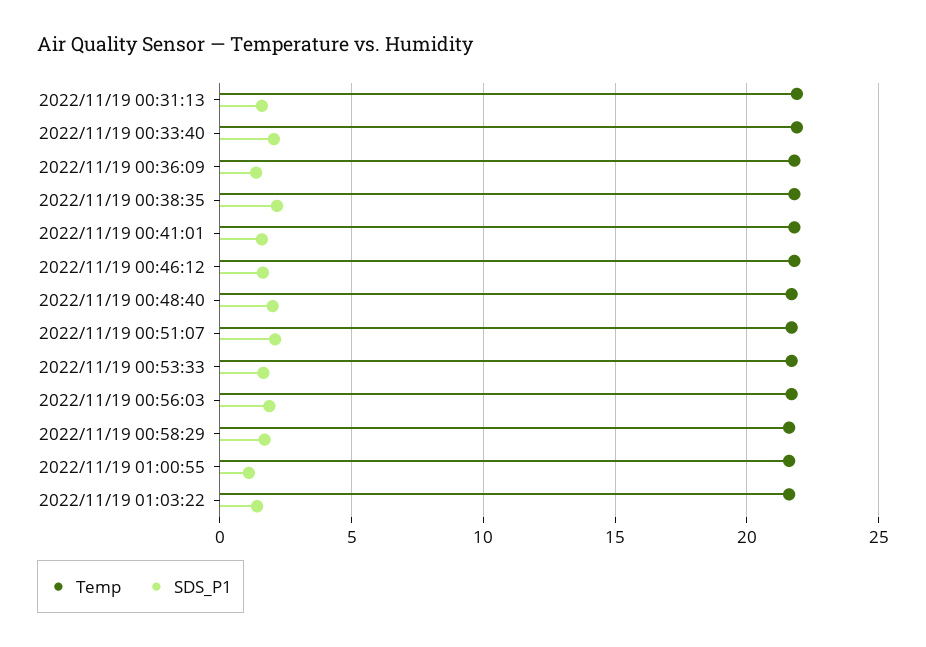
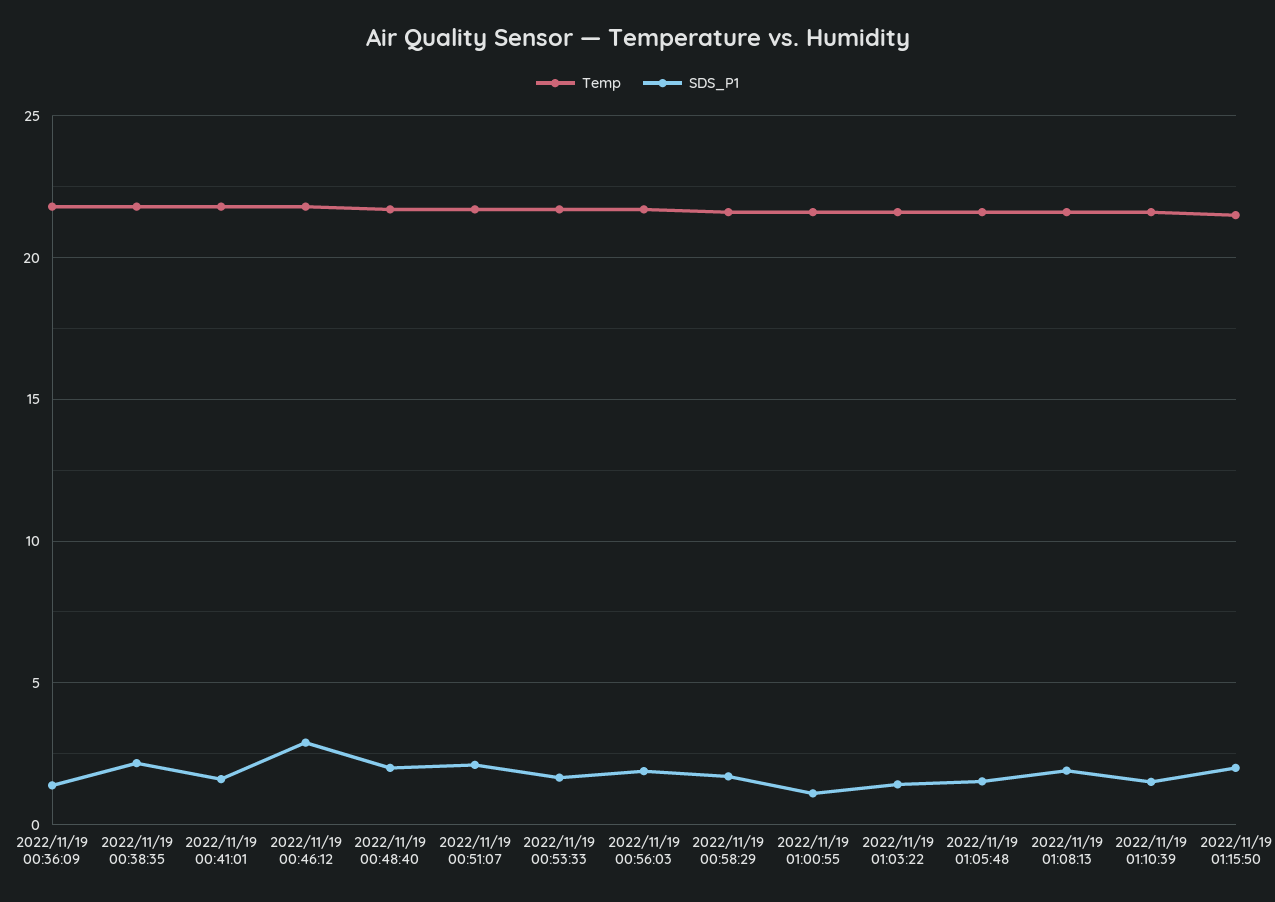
Temp, 2022/11/19 00:31:13: 22 -> none
SDS_P1, 2022/11/19 00:31:13: 1.5 -> none
Temp, 2022/11/19 00:33:40: 22 -> none
SDS_P1, 2022/11/19 00:33:40: 2 -> none
SDS_P1, 2022/11/19 00:46:12: 1.5 -> 3
Temp, 2022/11/19 01:05:48: none -> 21.5
SDS_P1, 2022/11/19 01:05:48: none -> 1.5
Temp, 2022/11/19 01:08:13: none -> 21.5
SDS_P1, 2022/11/19 01:08:13: none -> 2
Temp, 2022/11/19 01:10:39: none -> 21.5
SDS_P1, 2022/11/19 01:10:39: none -> 1.5
Temp, 2022/11/19 01:15:50: none -> 21.5
SDS_P1, 2022/11/19 01:15:50: none -> 2

